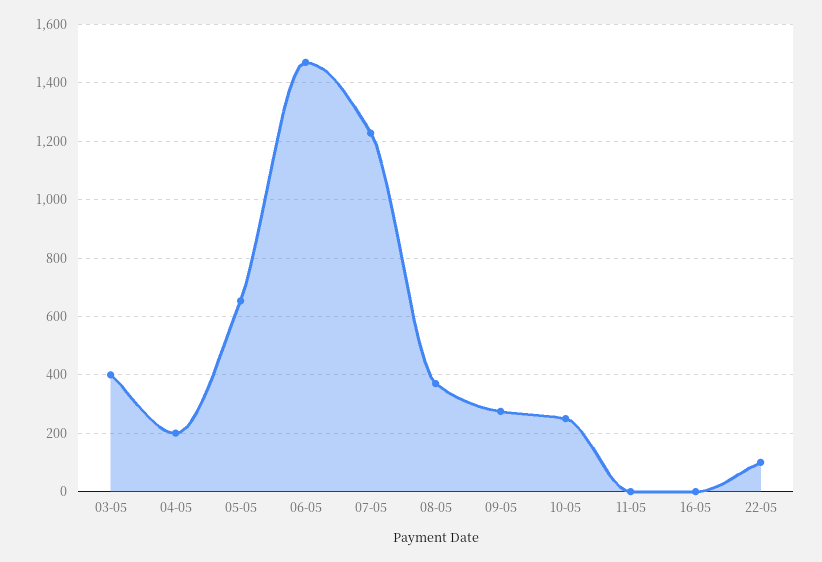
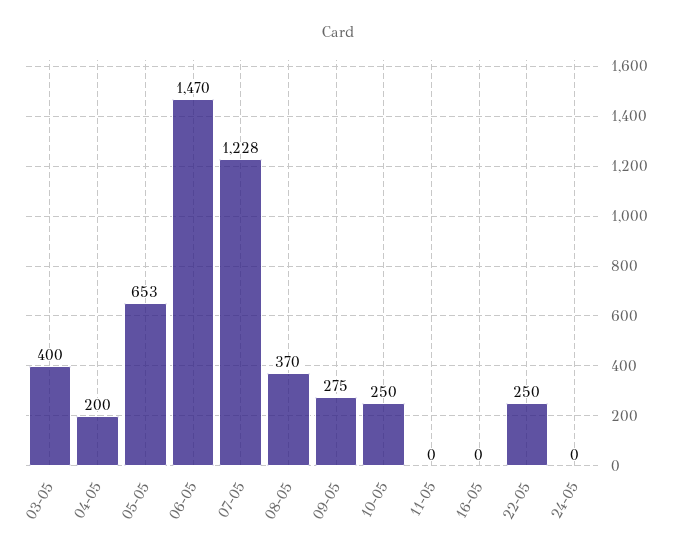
22-05: 100 -> 250
24-05: none -> 0

